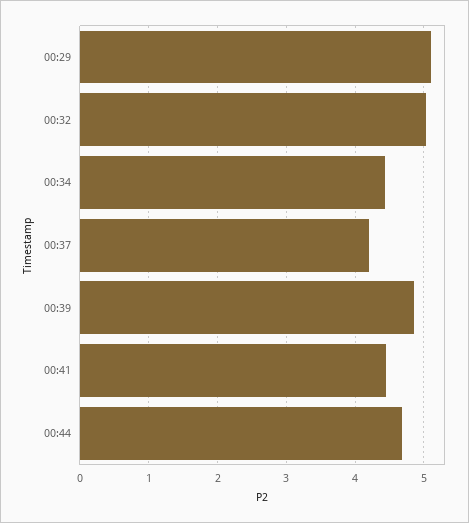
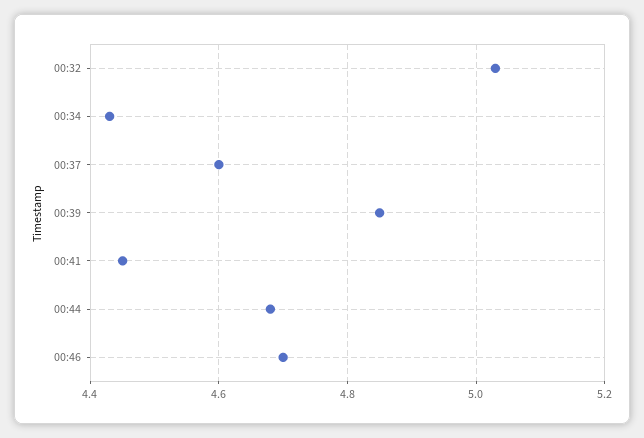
00:29: 5.1 -> none
00:37: 4.2 -> 4.6
00:46: none -> 4.7

